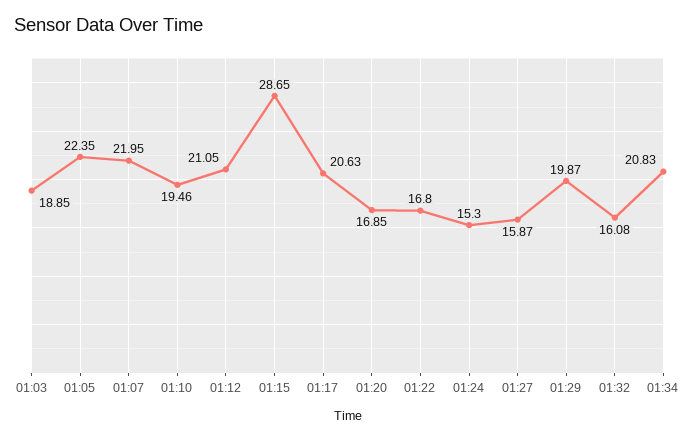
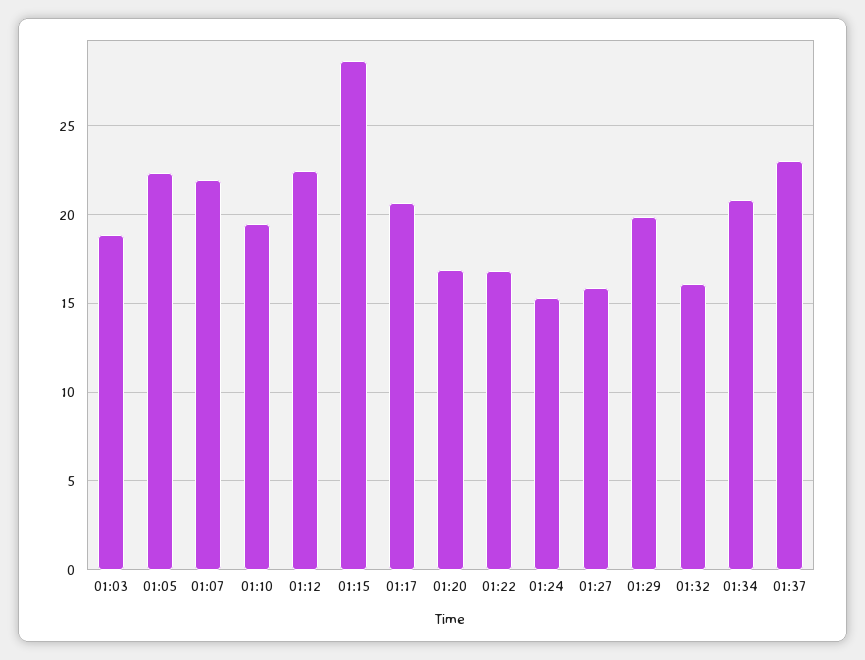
01:12: 21.05 -> 22.5
01:37: none -> 23

